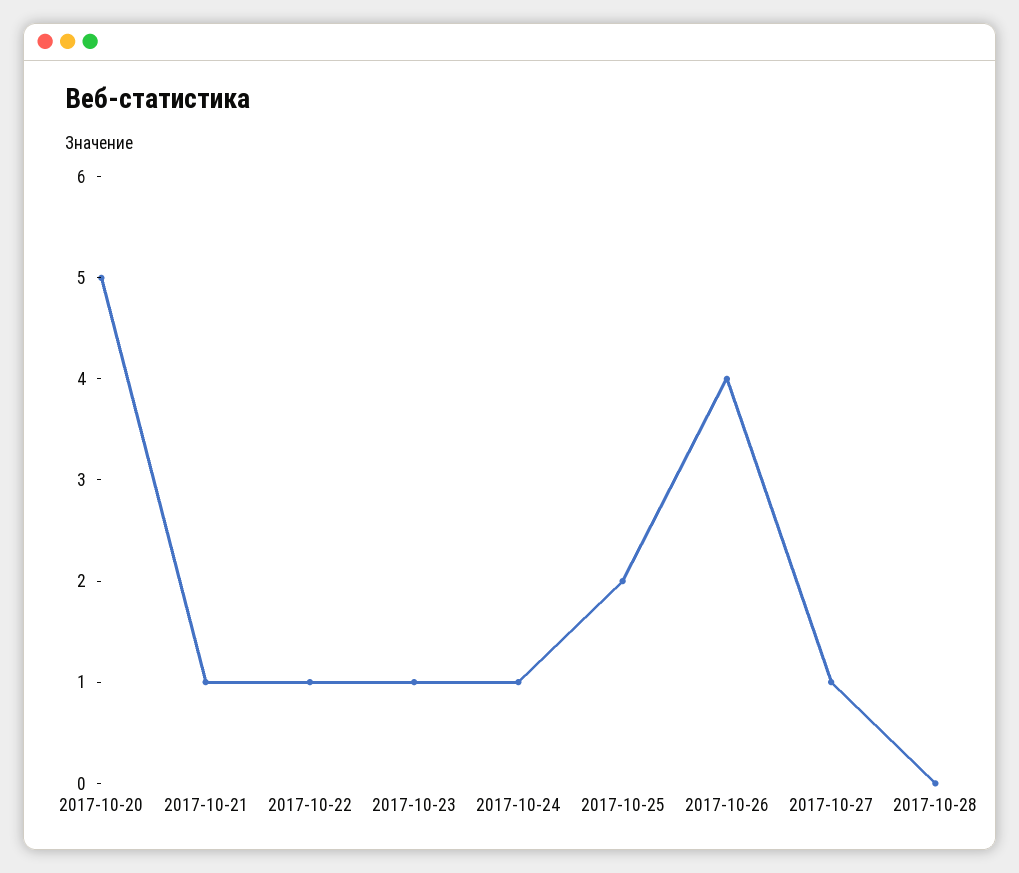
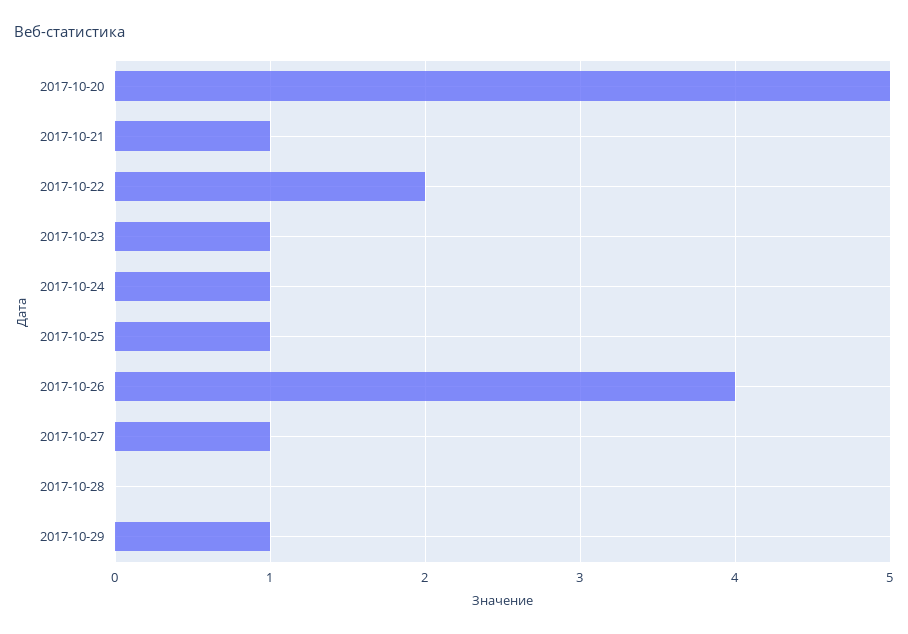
2017-10-22: 1 -> 2
2017-10-25: 2 -> 1
2017-10-29: none -> 1

